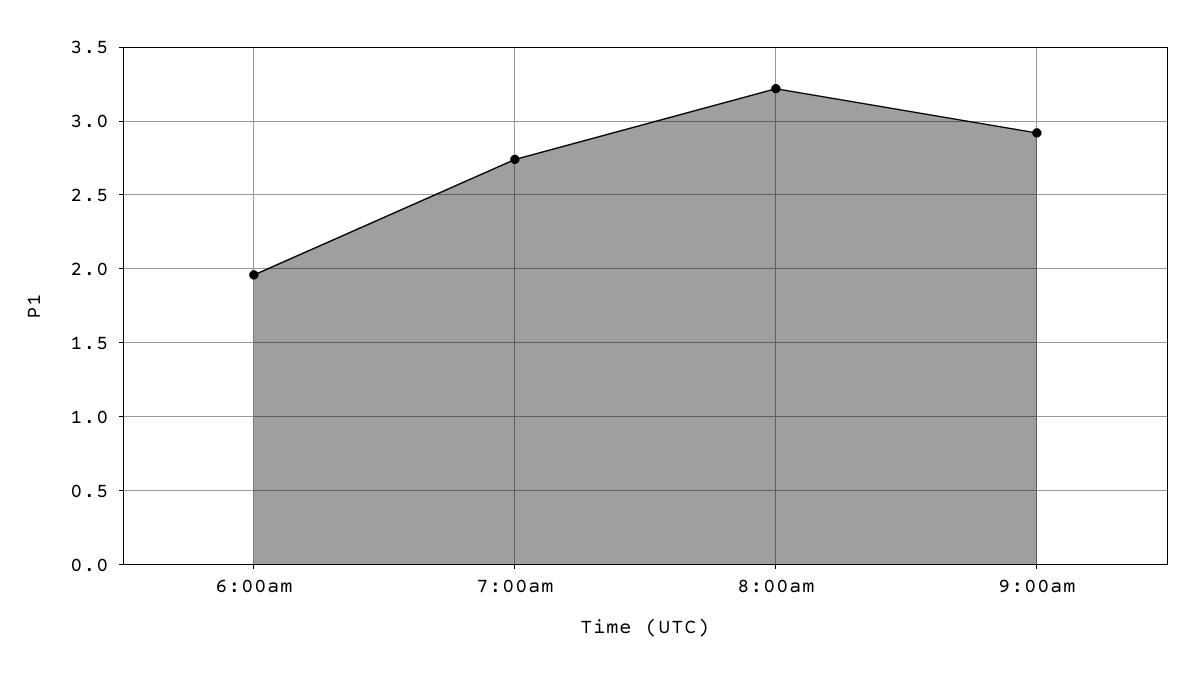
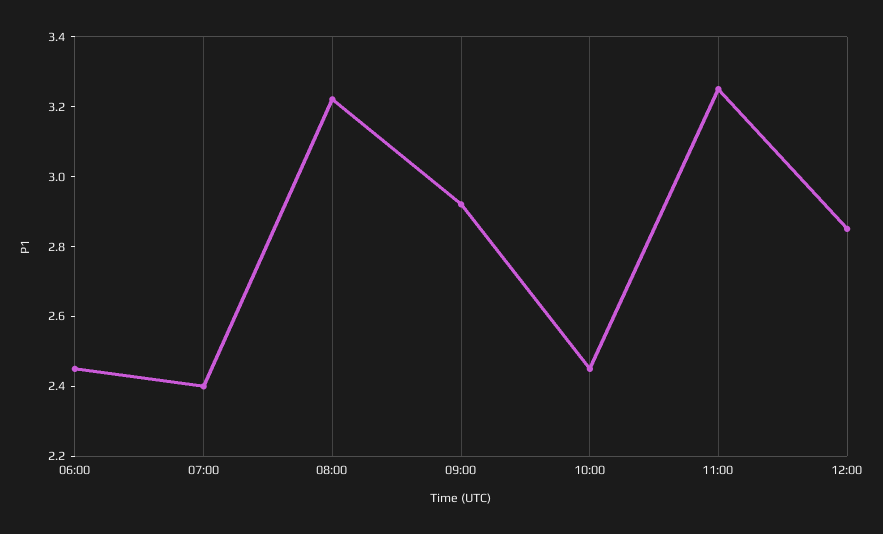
6:00am: 1.95 -> 2.45
7:00am: 2.75 -> 2.4
10:00: none -> 2.45
11:00: none -> 3.25
12:00: none -> 2.85

